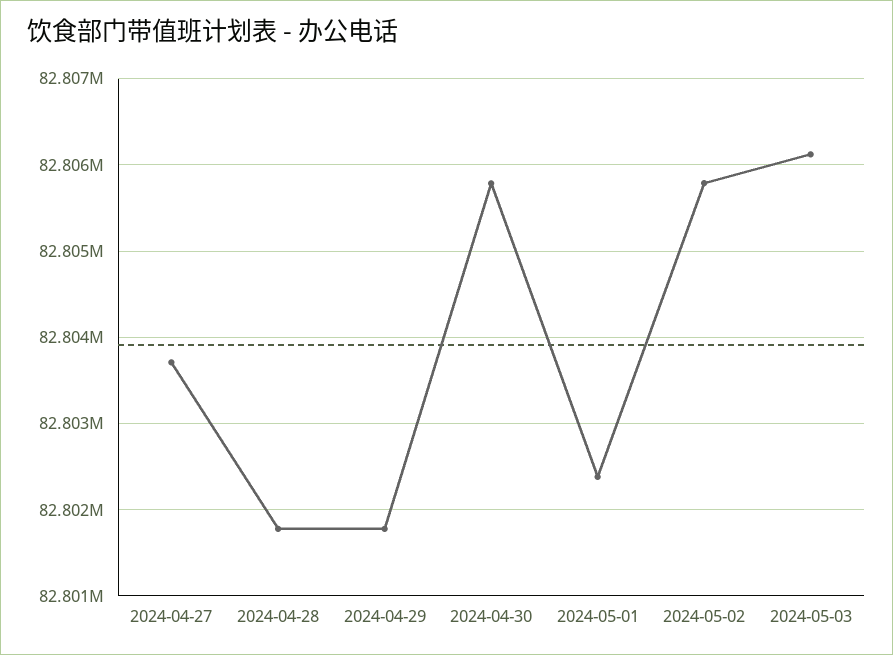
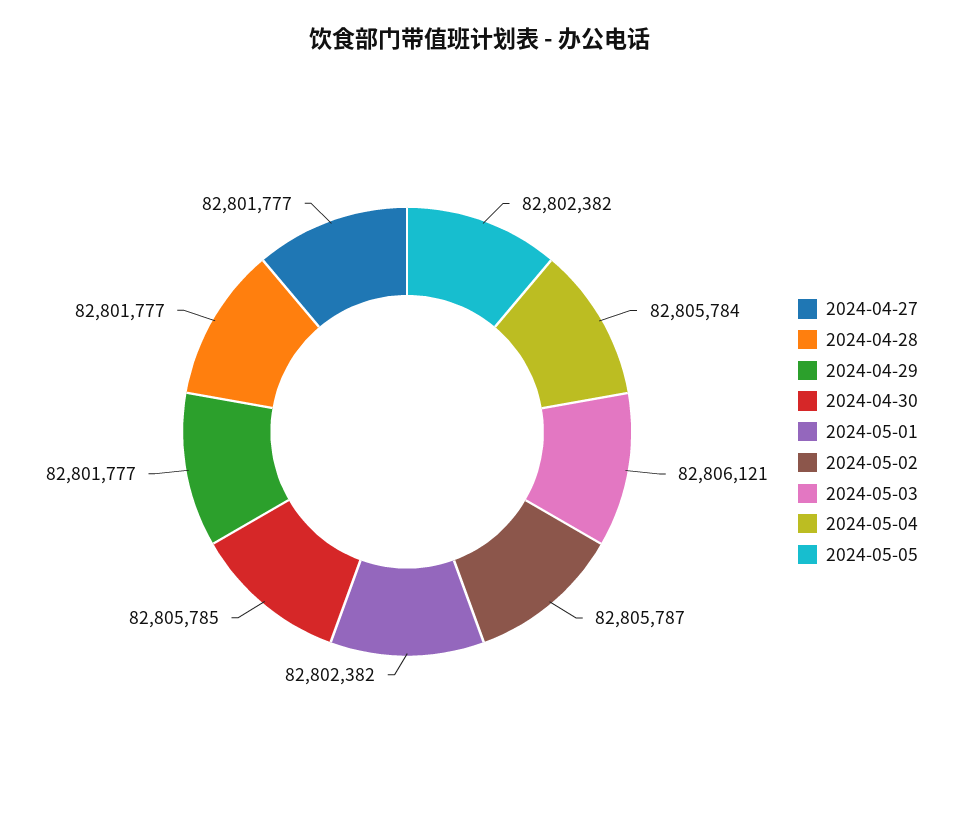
2024-04-27: 82803700 -> 82801777
2024-05-04: none -> 82805784
2024-05-05: none -> 82802382

